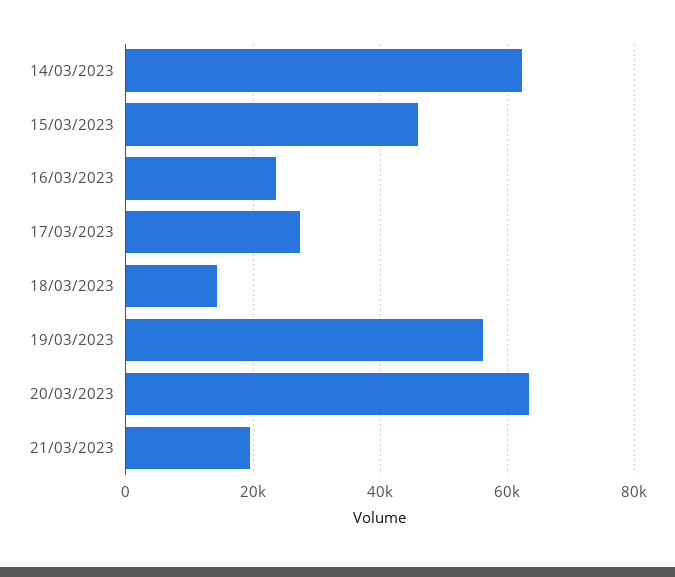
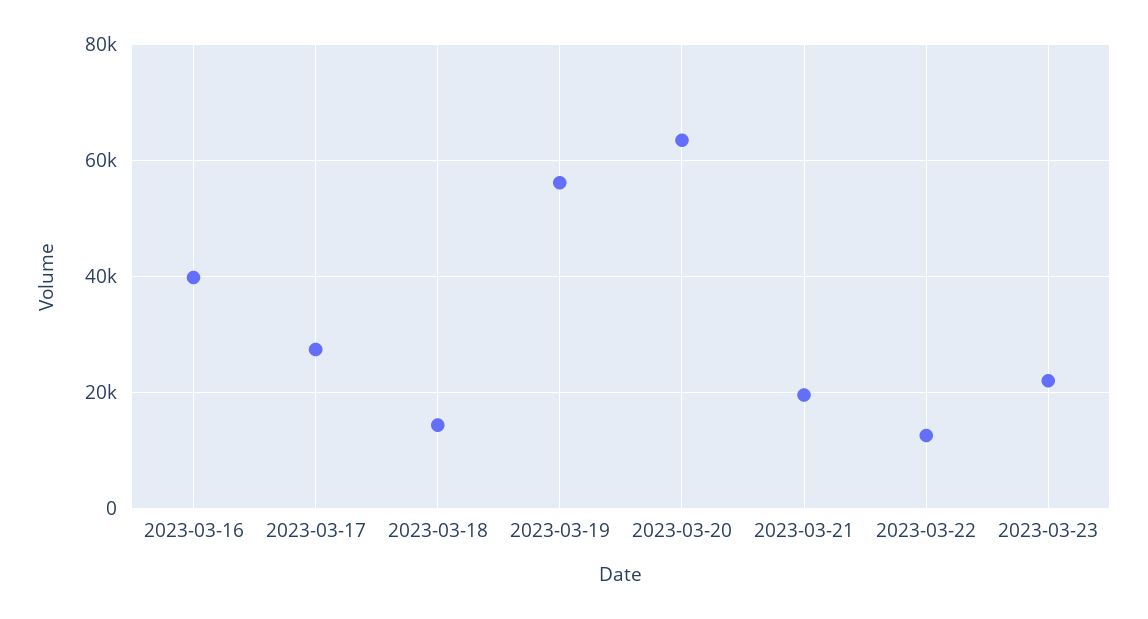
14/03/2023: 62000 -> none
15/03/2023: 46000 -> none
16/03/2023: 24000 -> 40000
2023-03-22: none -> 12000
2023-03-23: none -> 22000

